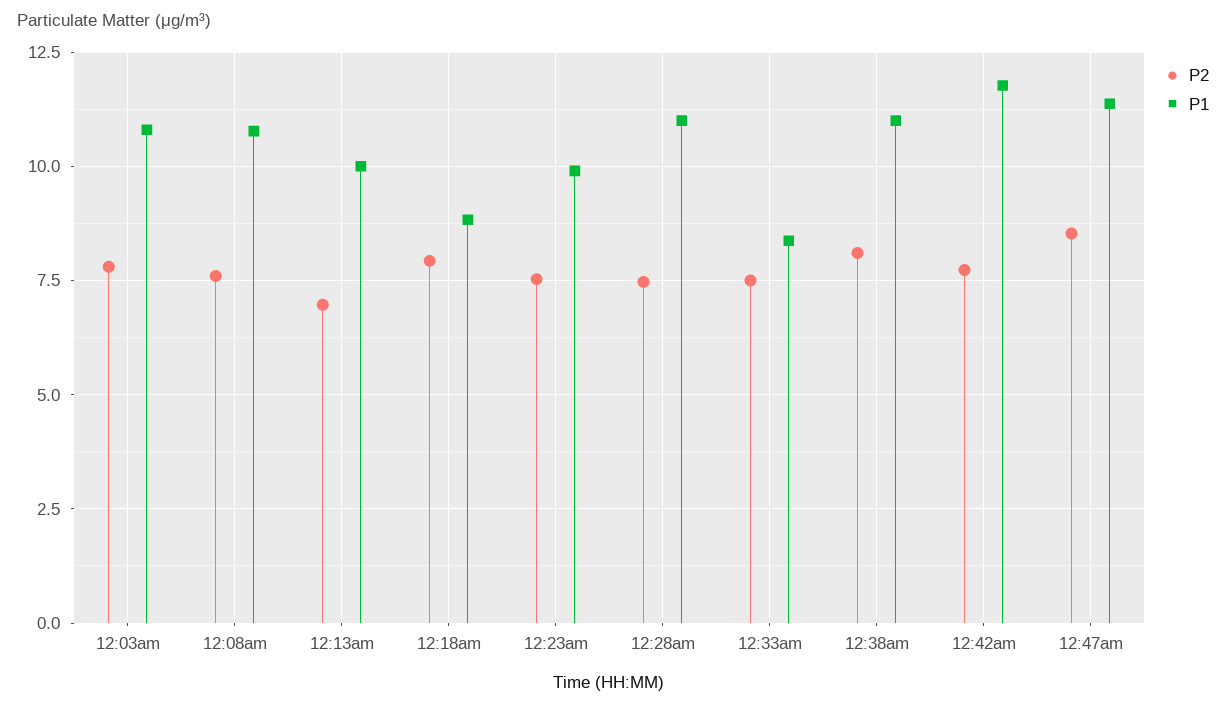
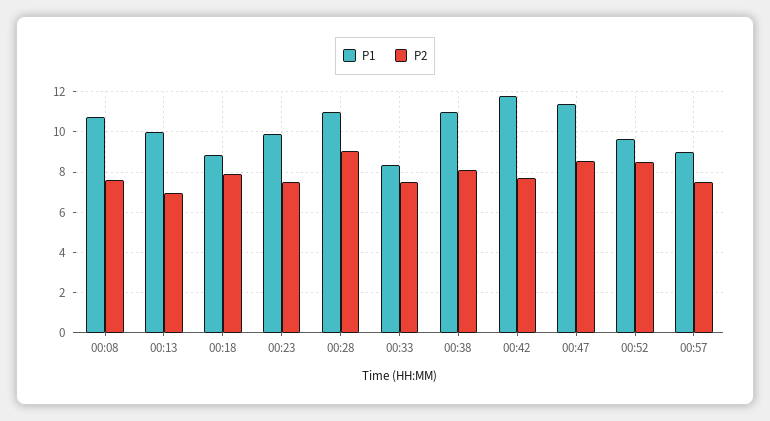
P2, 12:03am: 7.75 -> none
P1, 12:03am: 10.75 -> none
P2, 12:28am: 7.5 -> 9
P1, 00:52: none -> 9.5
P2, 00:52: none -> 8.5
P1, 00:57: none -> 9
P2, 00:57: none -> 7.5

